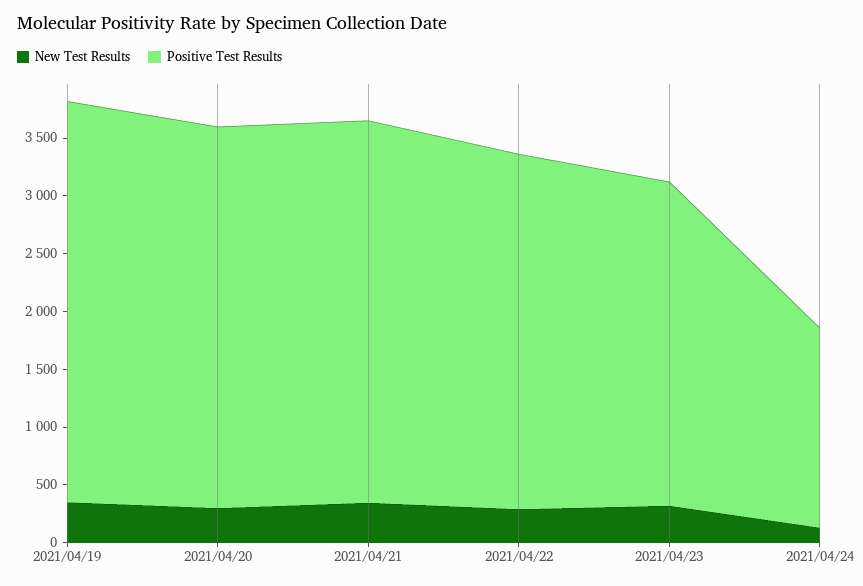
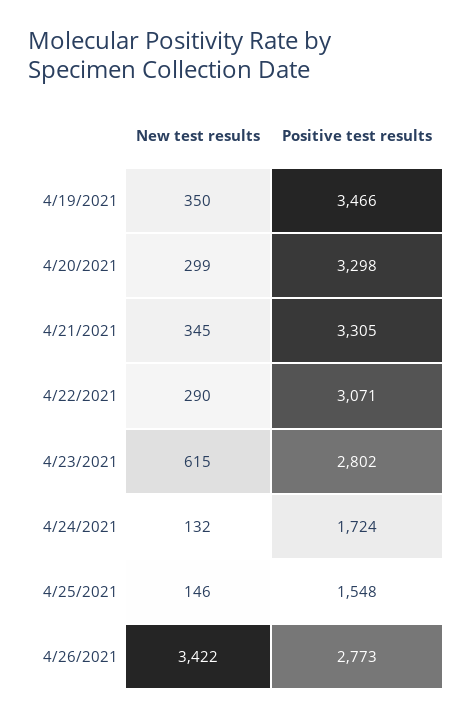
New Test Results, 2021/04/23: 300 -> 615
New Test Results, 4/25/2021: none -> 146
Positive Test Results, 4/25/2021: none -> 1548
New Test Results, 4/26/2021: none -> 3422
Positive Test Results, 4/26/2021: none -> 2773

